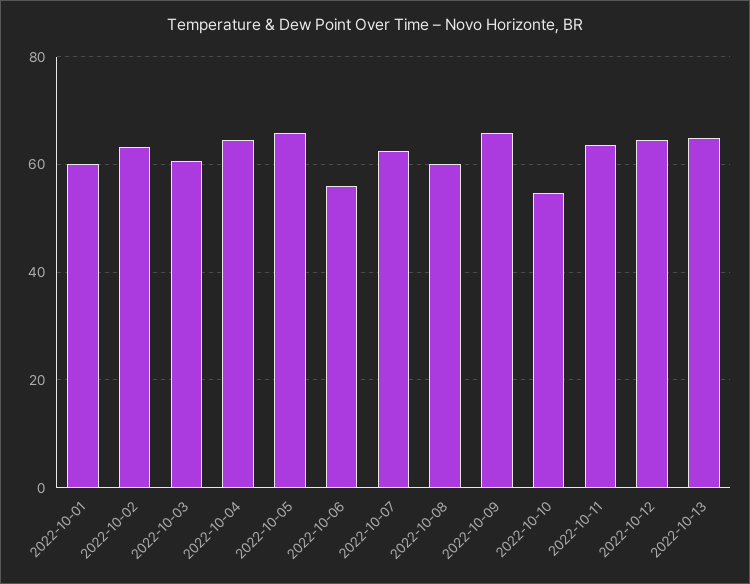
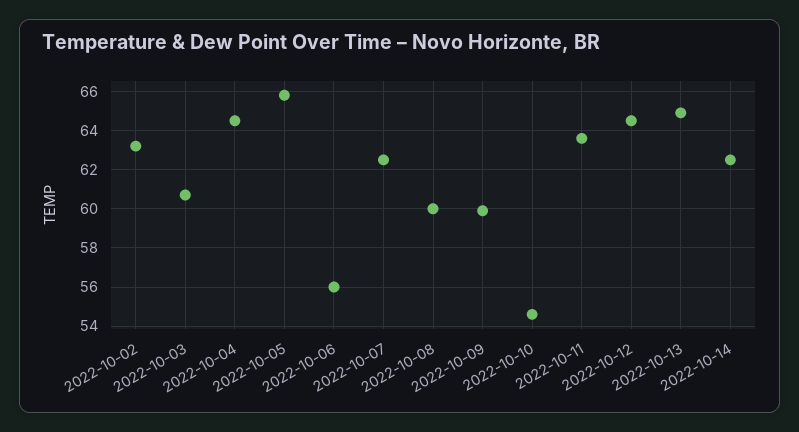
2022-10-01: 60 -> none
2022-10-09: 66 -> 60
2022-10-14: none -> 62.5

